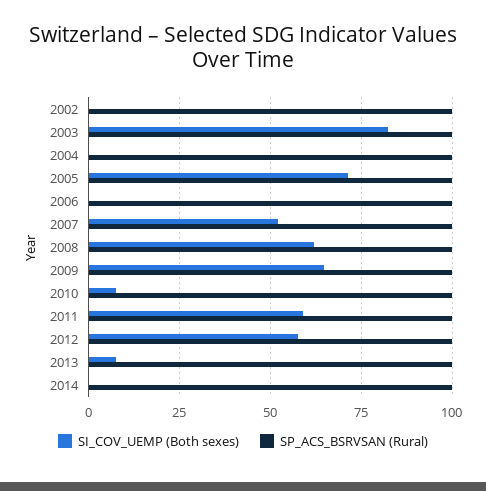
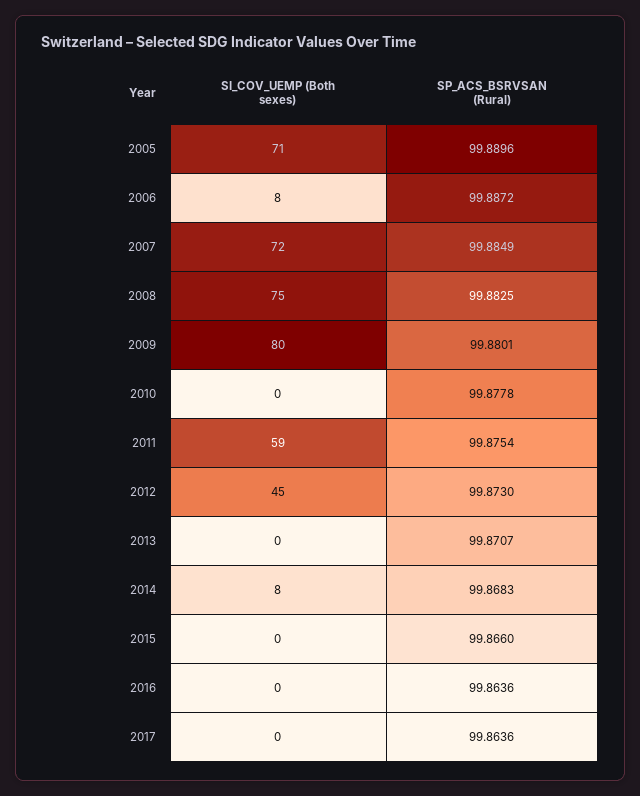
SI_COV_UEMP (Both sexes), 2002: 0 -> none
SP_ACS_BSRVSAN (Rural), 2002: 100 -> none
SI_COV_UEMP (Both sexes), 2003: 82.5 -> none
SP_ACS_BSRVSAN (Rural), 2003: 100 -> none
SI_COV_UEMP (Both sexes), 2004: 0 -> none
SP_ACS_BSRVSAN (Rural), 2004: 100 -> none
SI_COV_UEMP (Both sexes), 2006: 0 -> 8
SI_COV_UEMP (Both sexes), 2007: 52.5 -> 72
SI_COV_UEMP (Both sexes), 2008: 62.5 -> 75
SI_COV_UEMP (Both sexes), 2009: 65 -> 80
SI_COV_UEMP (Both sexes), 2010: 7.5 -> 0
SI_COV_UEMP (Both sexes), 2012: 57.5 -> 45
SI_COV_UEMP (Both sexes), 2013: 7.5 -> 0
SI_COV_UEMP (Both sexes), 2014: 0 -> 8
SI_COV_UEMP (Both sexes), 2015: none -> 0
SP_ACS_BSRVSAN (Rural), 2015: none -> 99.866
SI_COV_UEMP (Both sexes), 2016: none -> 0
SP_ACS_BSRVSAN (Rural), 2016: none -> 99.8636
SI_COV_UEMP (Both sexes), 2017: none -> 0
SP_ACS_BSRVSAN (Rural), 2017: none -> 99.8636

